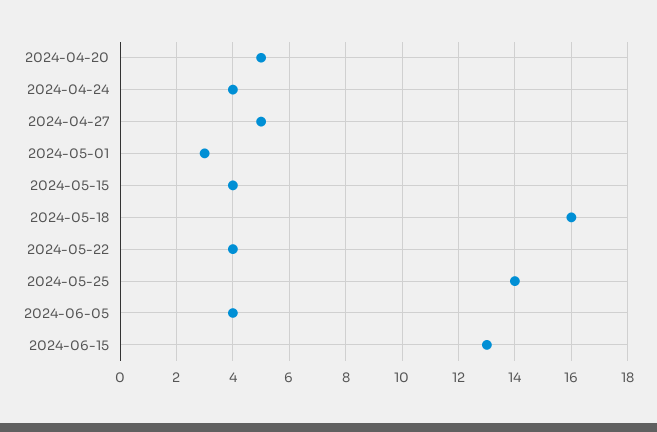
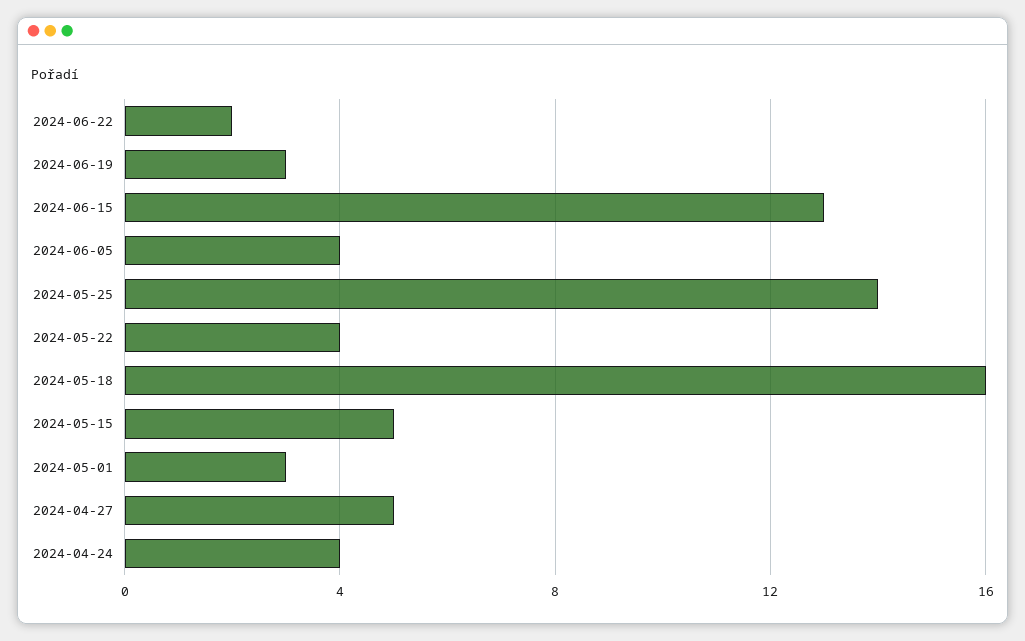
2024-04-20: 5 -> none
2024-05-15: 4 -> 5
2024-06-22: none -> 2
2024-06-19: none -> 3

